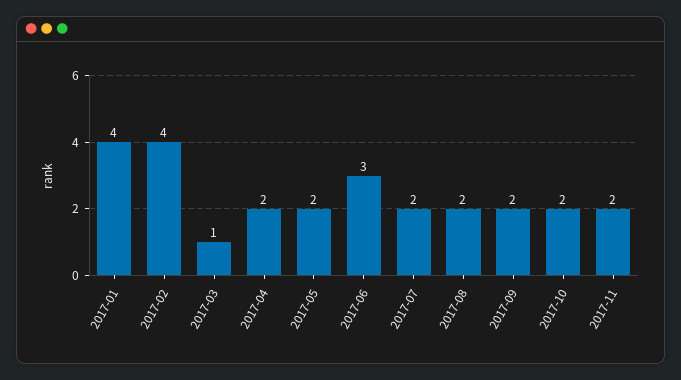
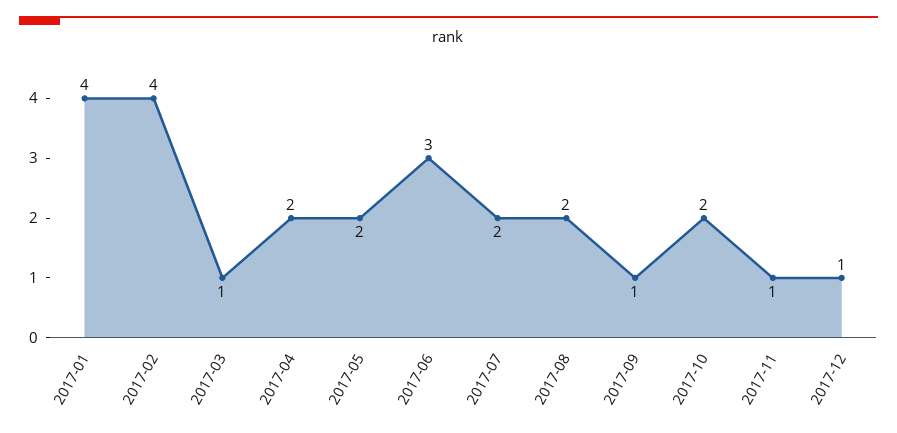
2017-09: 2 -> 1
2017-11: 2 -> 1
2017-12: none -> 1

